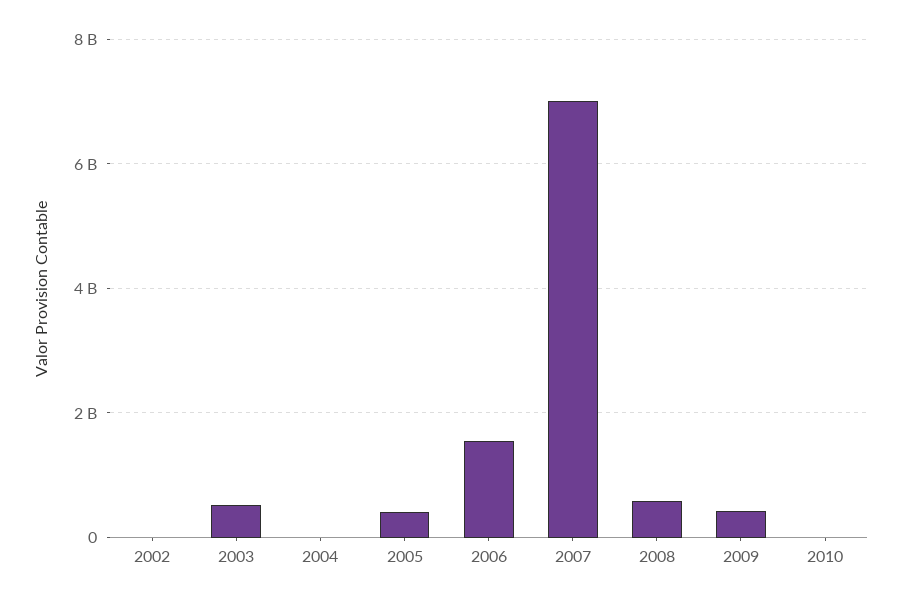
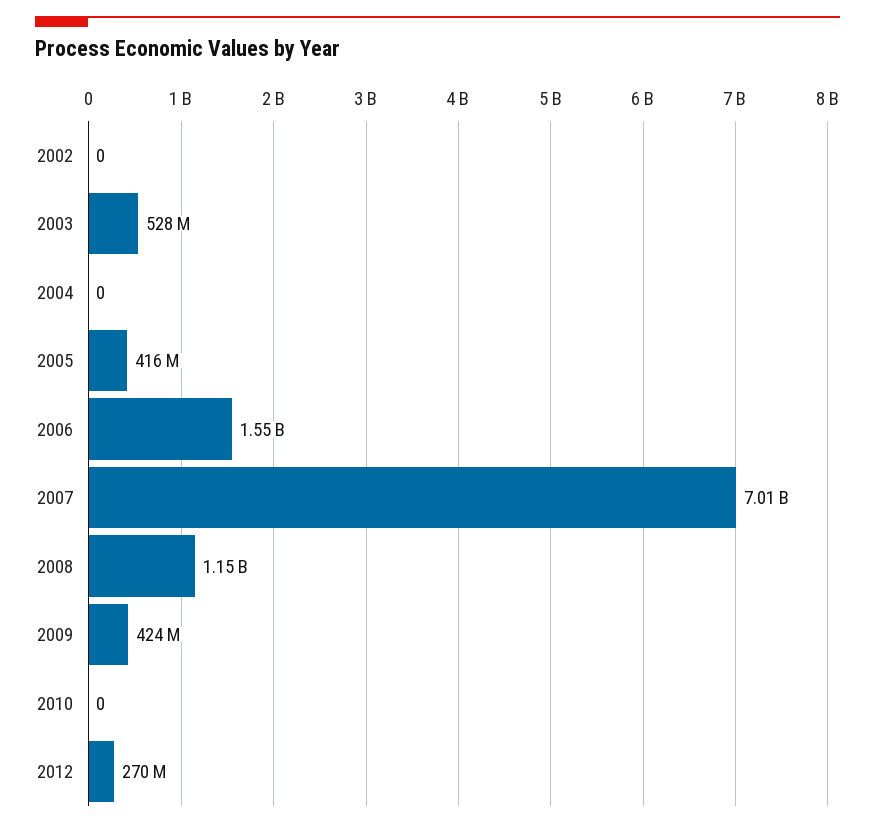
2008: 600000000 -> 1150000000
2012: none -> 270000000

